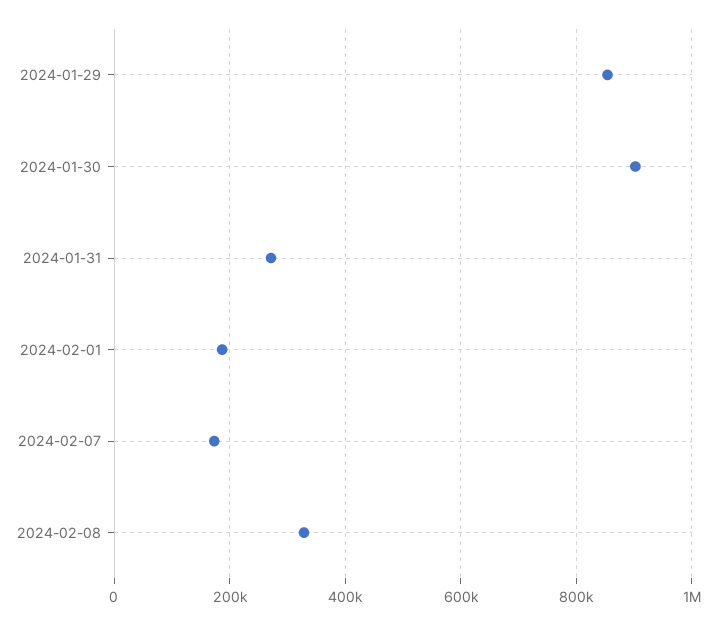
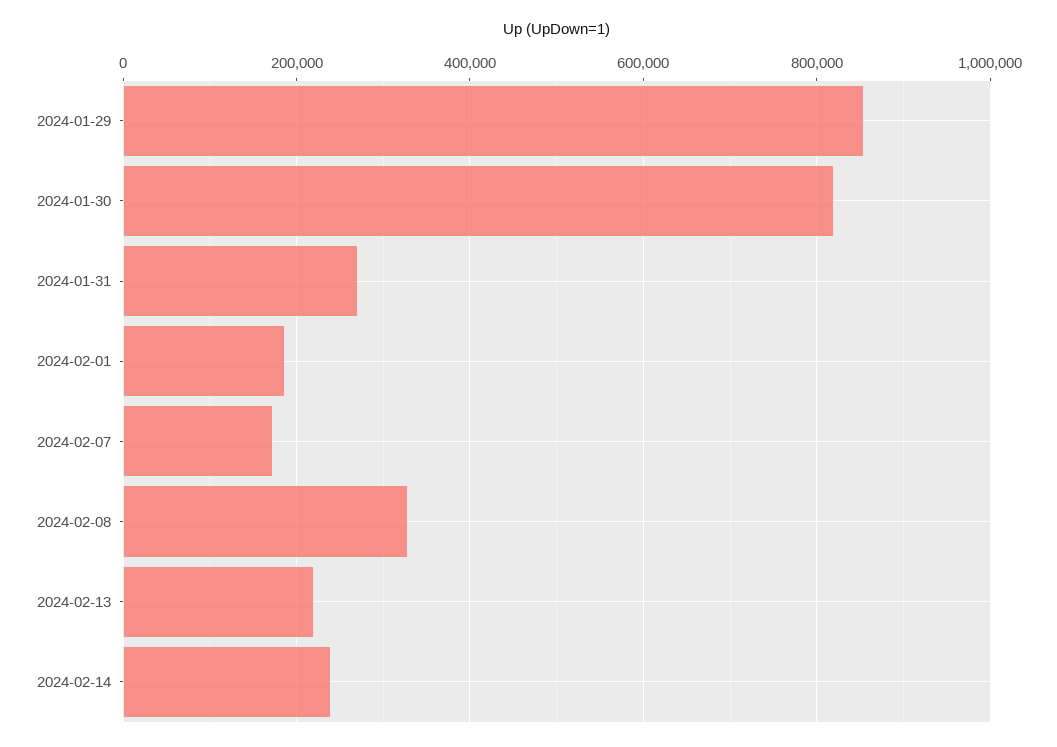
2024-01-30: 900000 -> 820000
2024-02-13: none -> 220000
2024-02-14: none -> 240000

